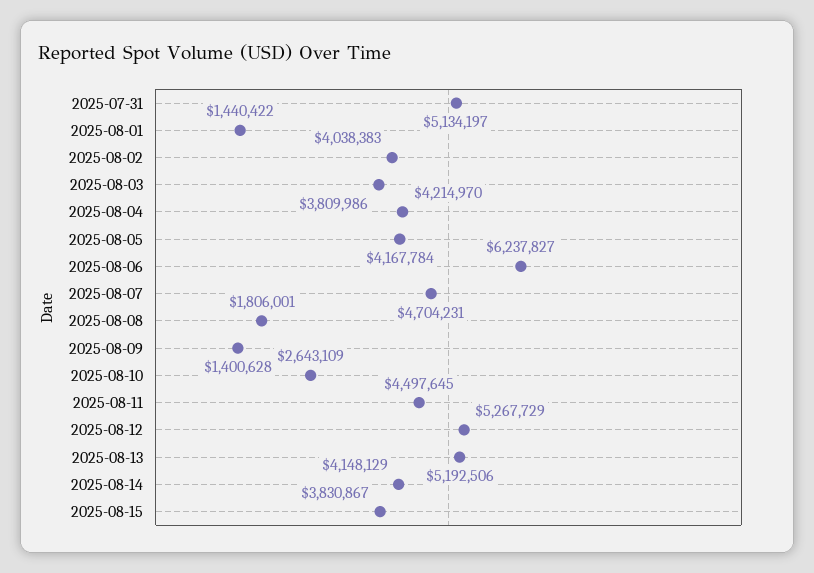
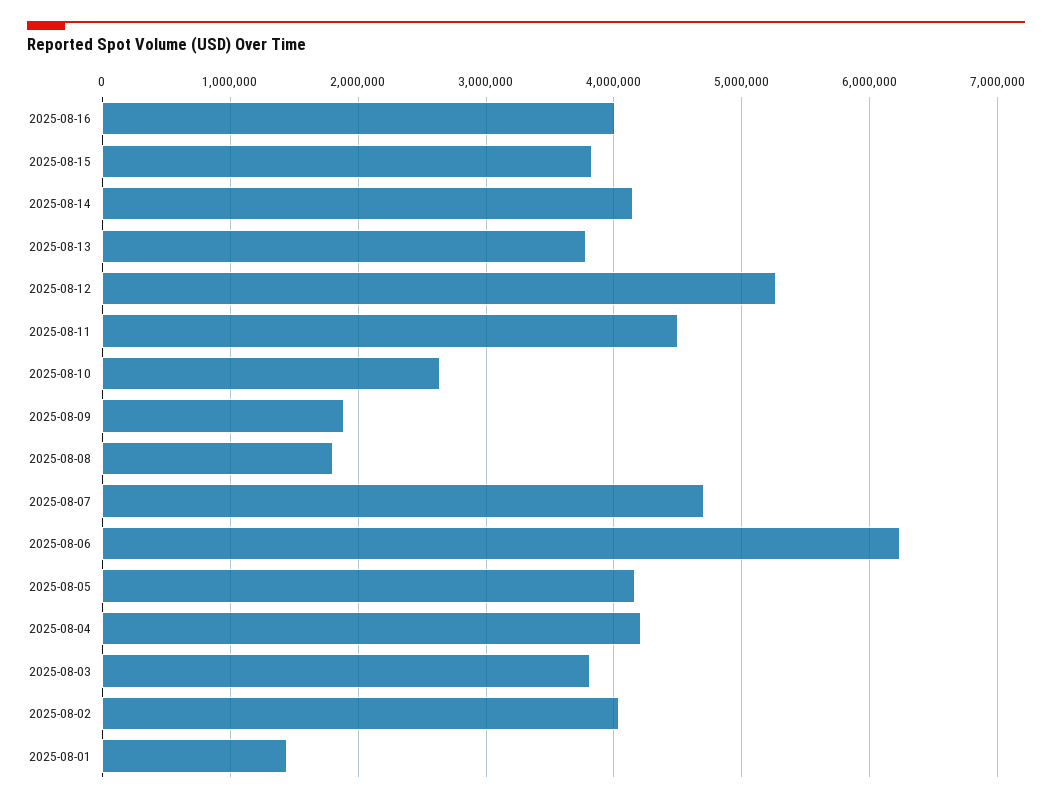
2025-07-31: 5134197 -> none
2025-08-09: 1400628 -> 1900000
2025-08-13: 5192506 -> 3800000
2025-08-16: none -> 4000000

